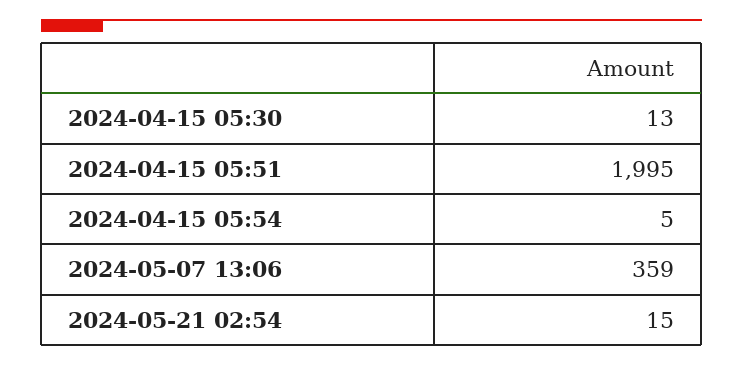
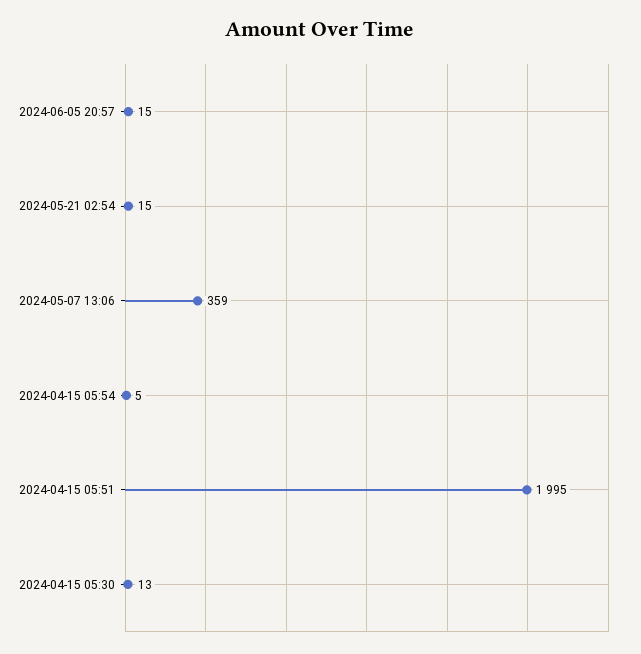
2024-06-05 20:57: none -> 15

